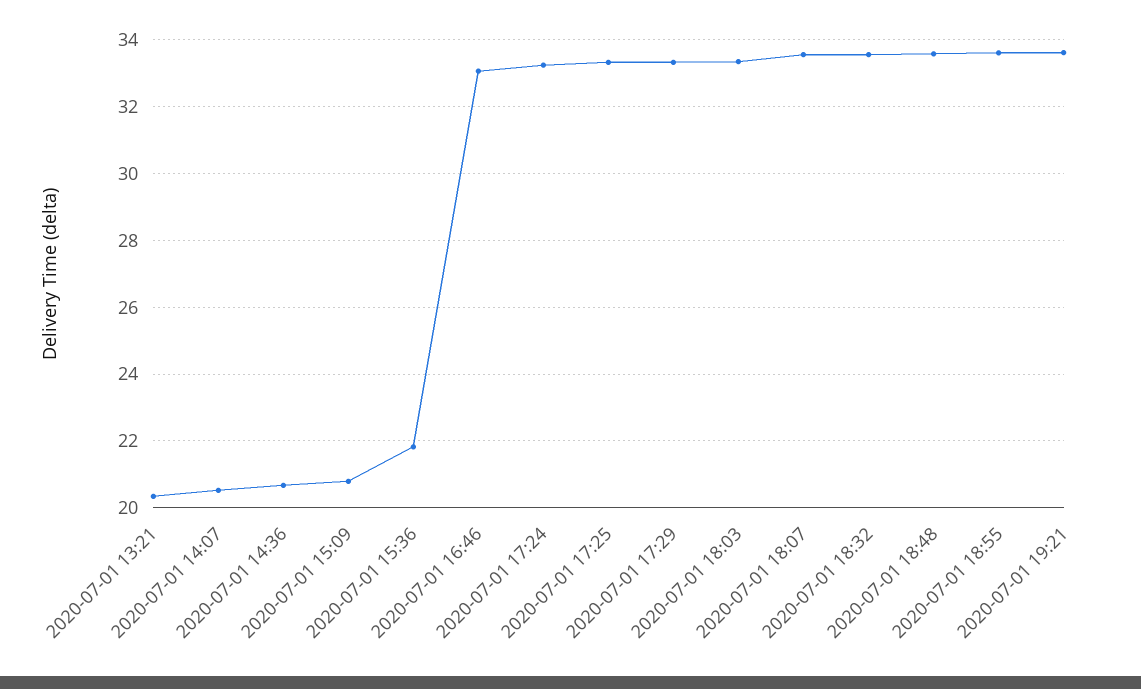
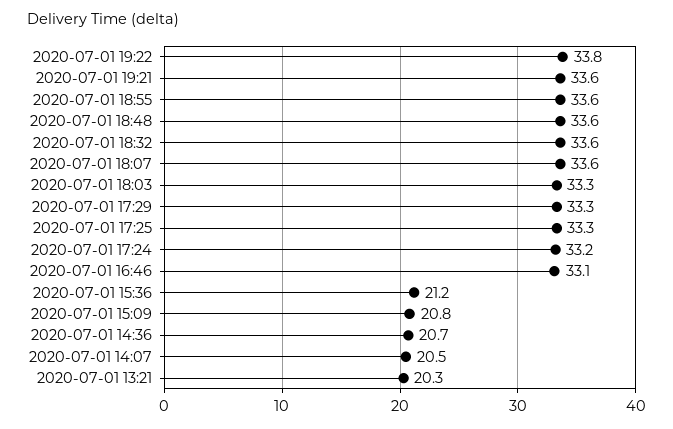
2020-07-01 15:36: 21.8 -> 21.2
2020-07-01 19:22: none -> 33.8

